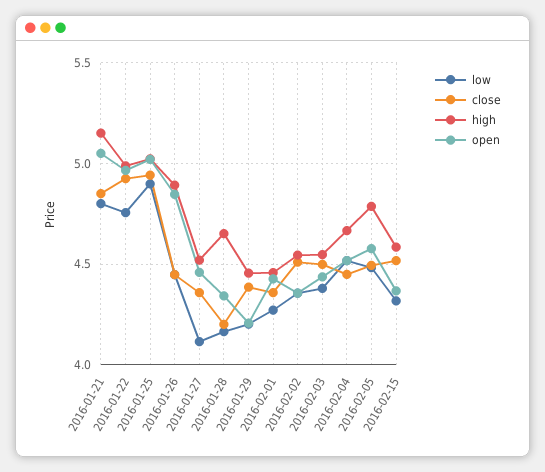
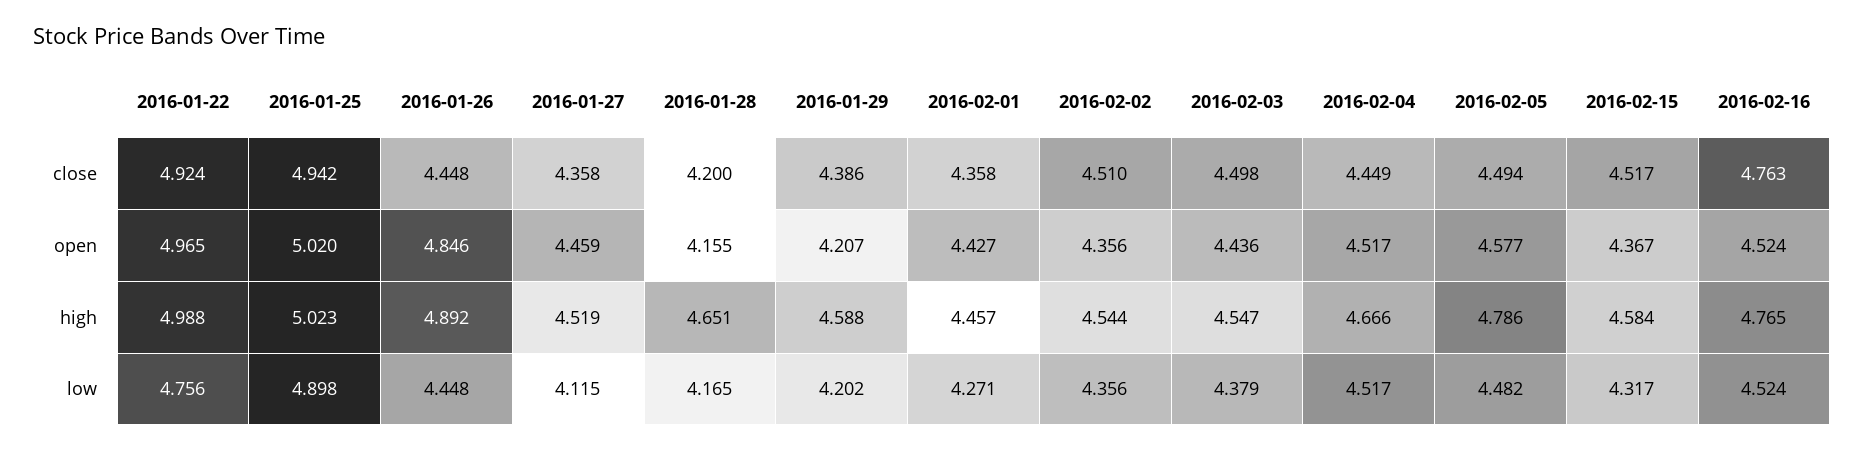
low, 2016-01-21: 4.8 -> none
close, 2016-01-21: 4.85 -> none
high, 2016-01-21: 5.15 -> none
open, 2016-01-21: 5.05 -> none
open, 2016-01-28: 4.35 -> 4.155
high, 2016-01-29: 4.45 -> 4.588
close, 2016-02-16: none -> 4.763
open, 2016-02-16: none -> 4.524
high, 2016-02-16: none -> 4.765
low, 2016-02-16: none -> 4.524

